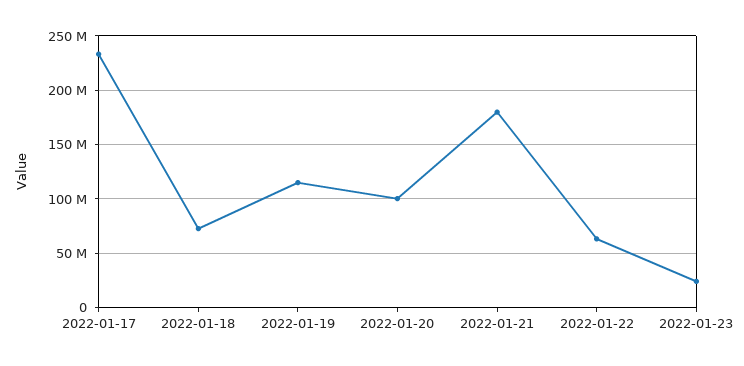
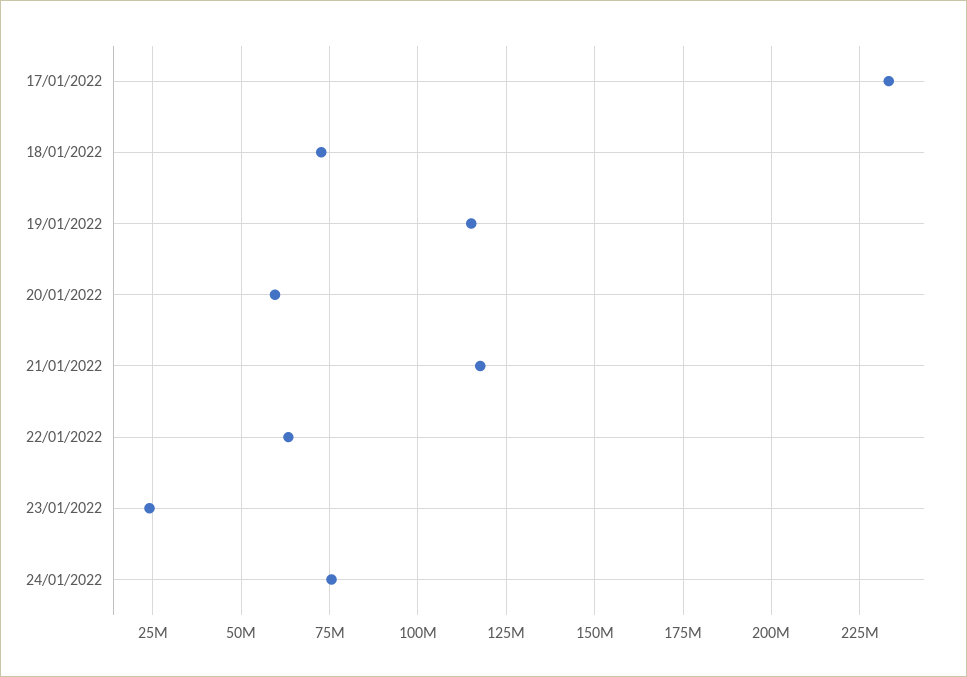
2022-01-20: 100000000 -> 60000000
2022-01-21: 180000000 -> 117500000
24/01/2022: none -> 75000000

